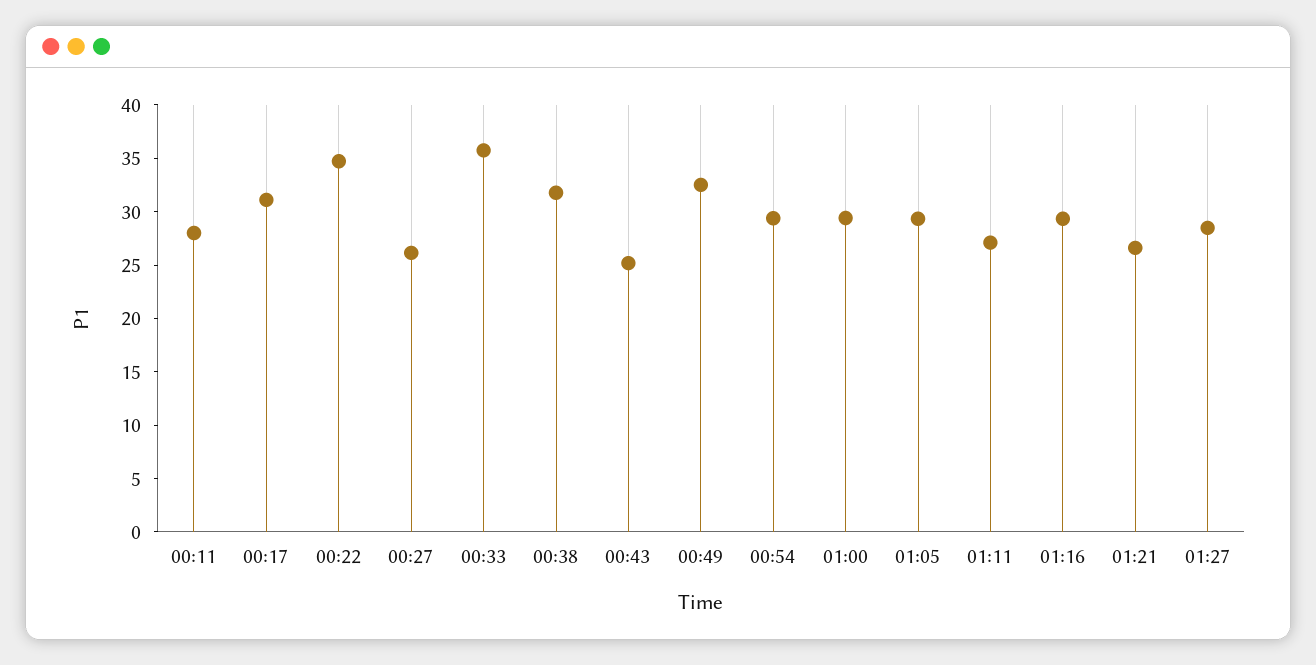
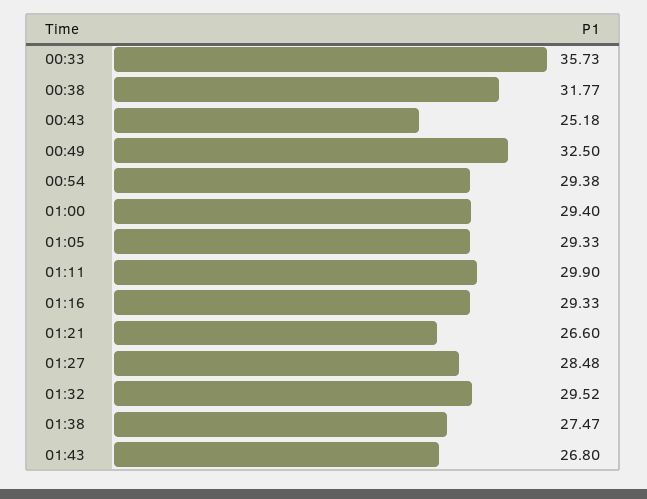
00:11: 28 -> none
00:17: 31 -> none
00:22: 35 -> none
00:27: 26 -> none
01:11: 27 -> 29.9
01:32: none -> 29.52
01:38: none -> 27.47
01:43: none -> 26.8

